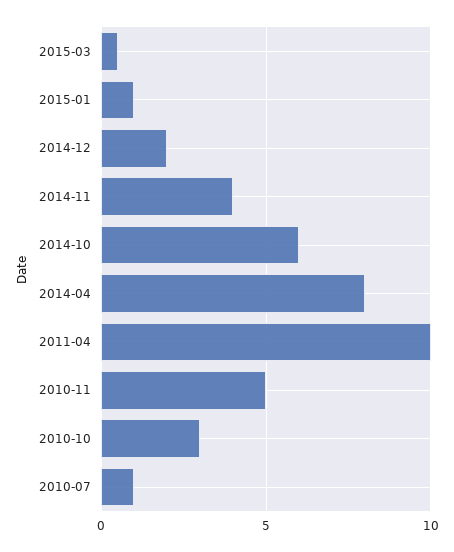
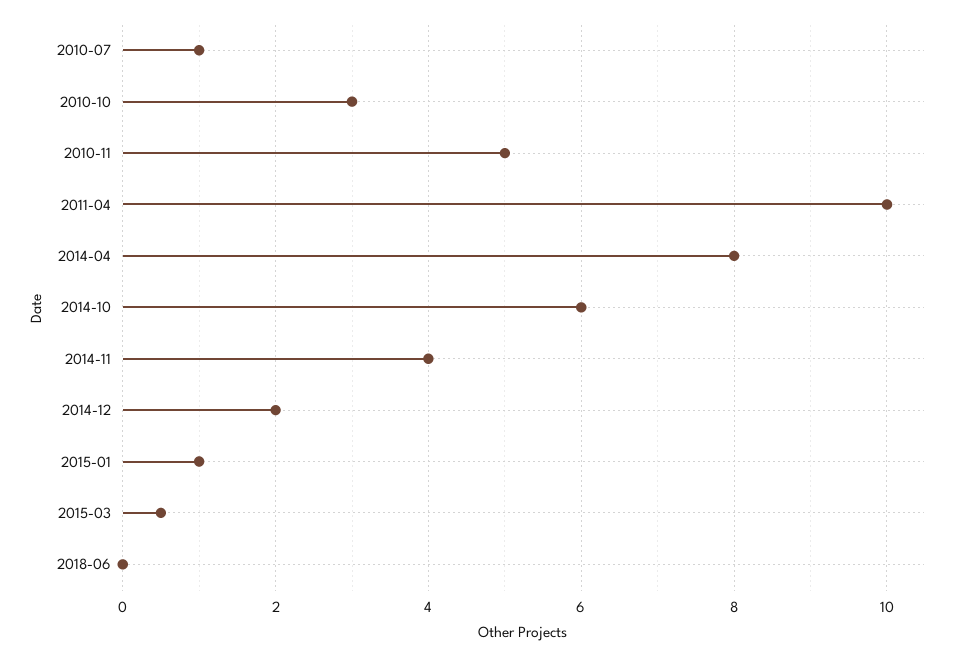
2018-06: none -> 0

